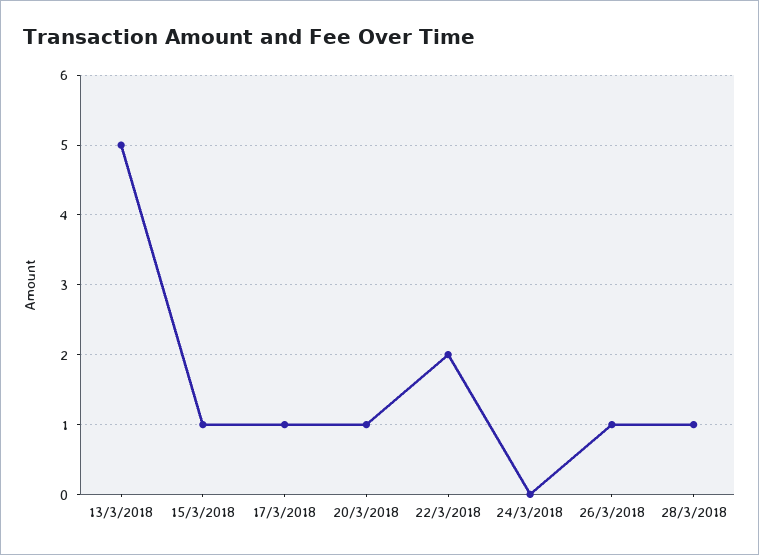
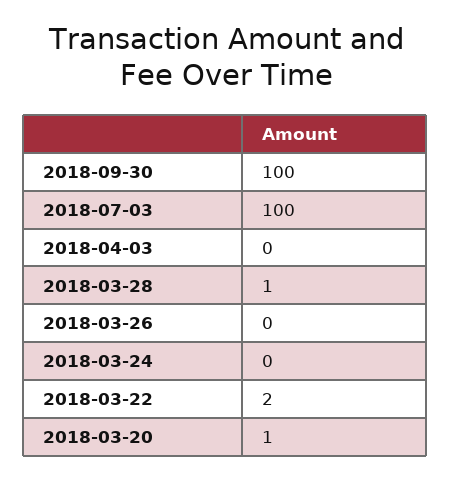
13/3/2018: 5 -> none
15/3/2018: 1 -> none
17/3/2018: 1 -> none
26/3/2018: 1 -> 0
2018-09-30: none -> 100
2018-07-03: none -> 100
2018-04-03: none -> 0

